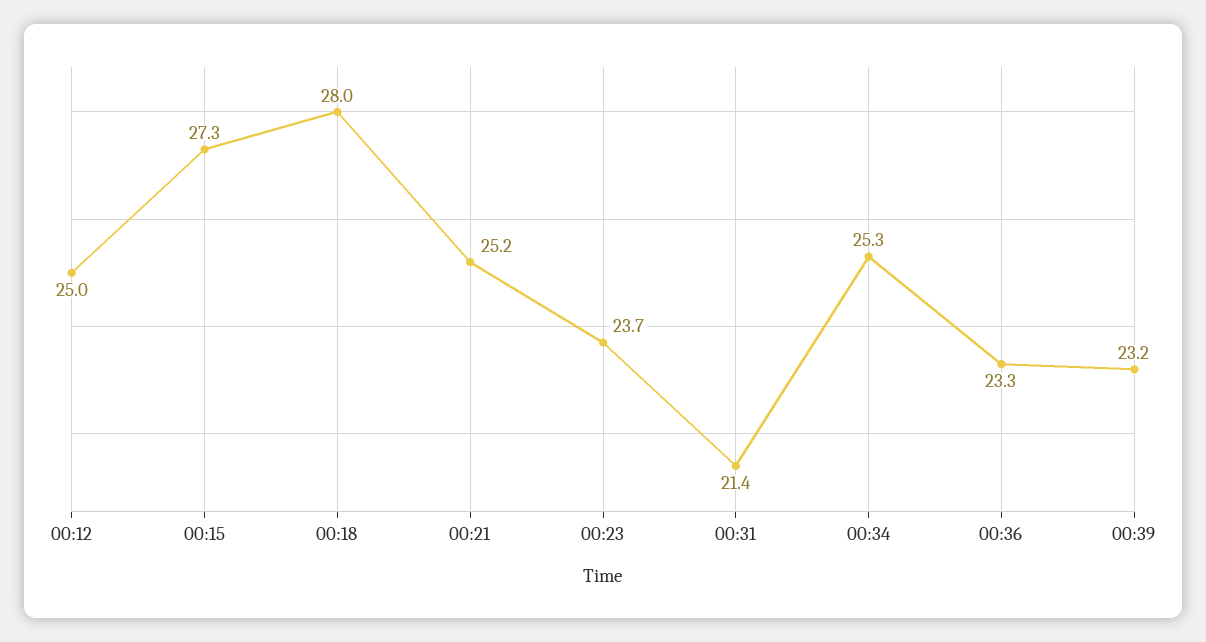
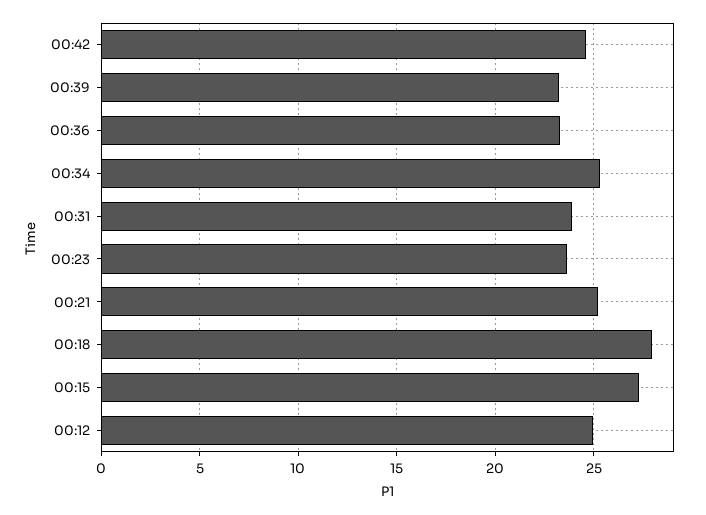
00:31: 21.4 -> 24
00:42: none -> 24.5

